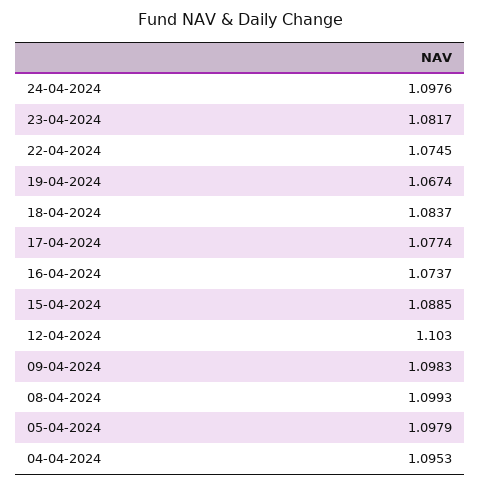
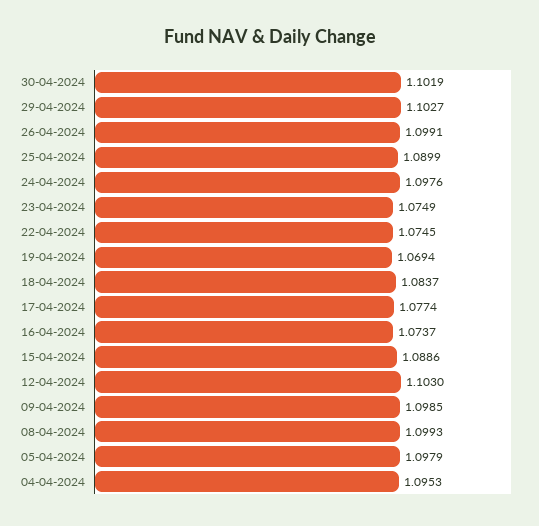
23-04-2024: 1.0817 -> 1.0749
19-04-2024: 1.0674 -> 1.0694
15-04-2024: 1.0885 -> 1.0886
09-04-2024: 1.0983 -> 1.0985
30-04-2024: none -> 1.1019
29-04-2024: none -> 1.1027
26-04-2024: none -> 1.0991
25-04-2024: none -> 1.0899

